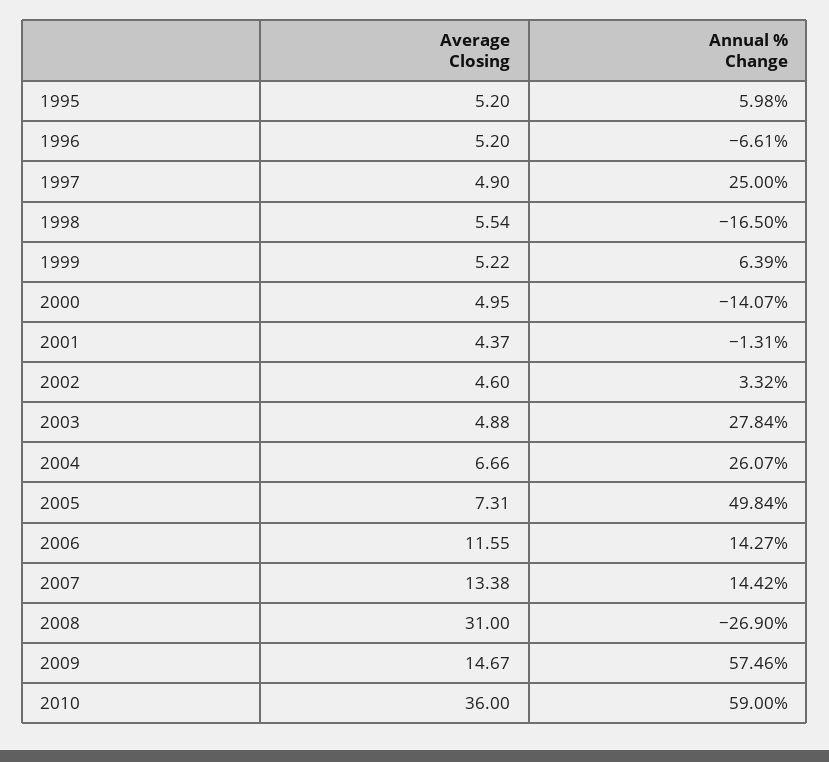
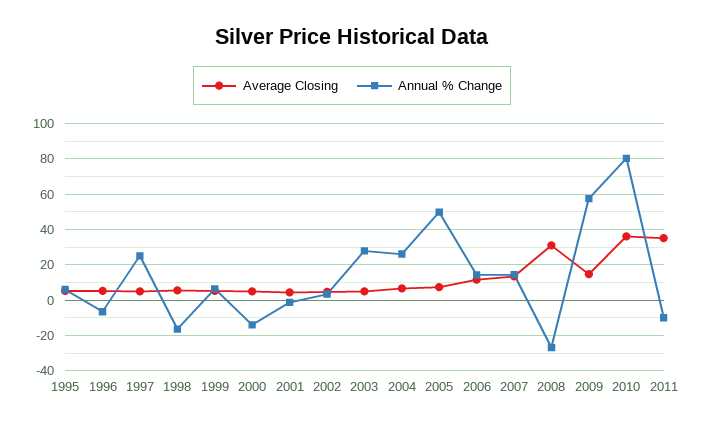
Annual % Change, 2010: 59 -> 80
Average Closing, 2011: none -> 35
Annual % Change, 2011: none -> -10

